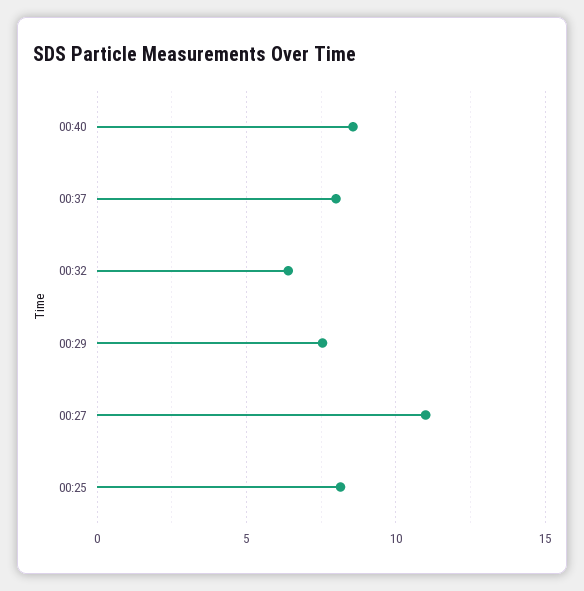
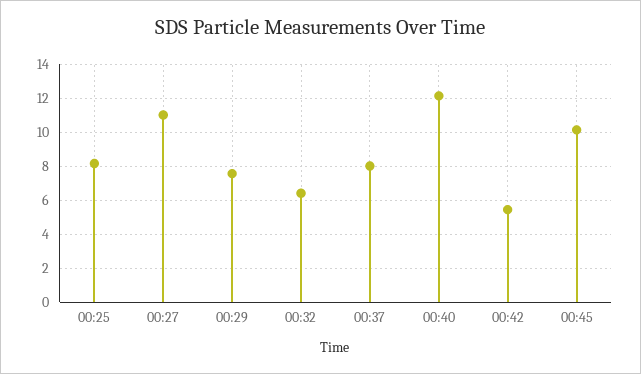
00:40: 8.5 -> 12
00:42: none -> 5.5
00:45: none -> 10

